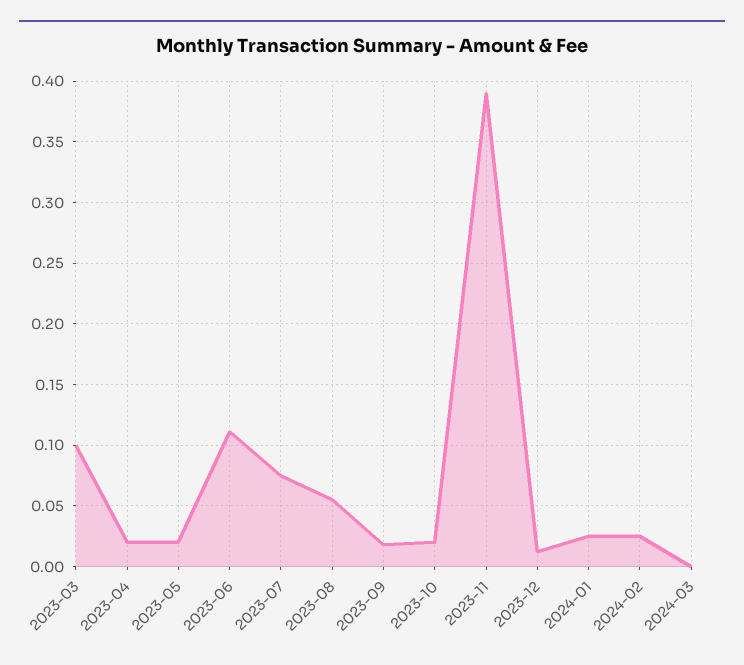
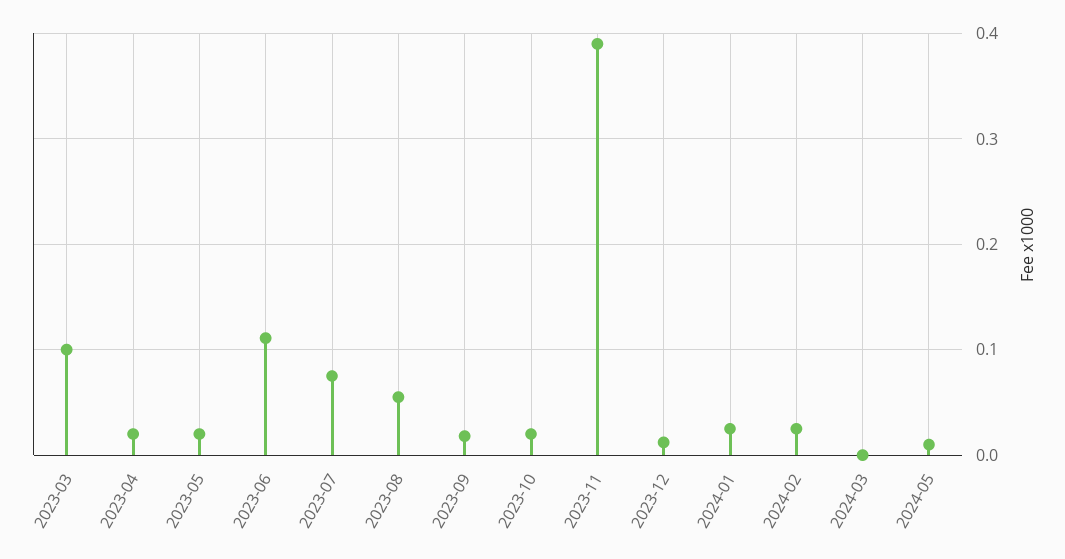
2024-05: none -> 0.01

